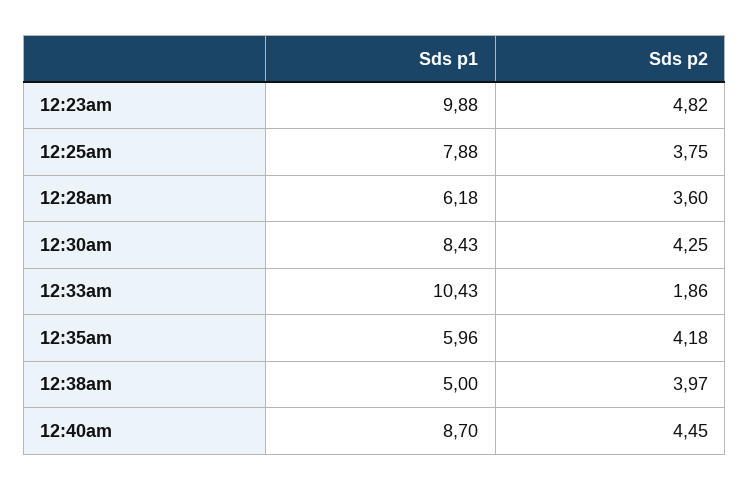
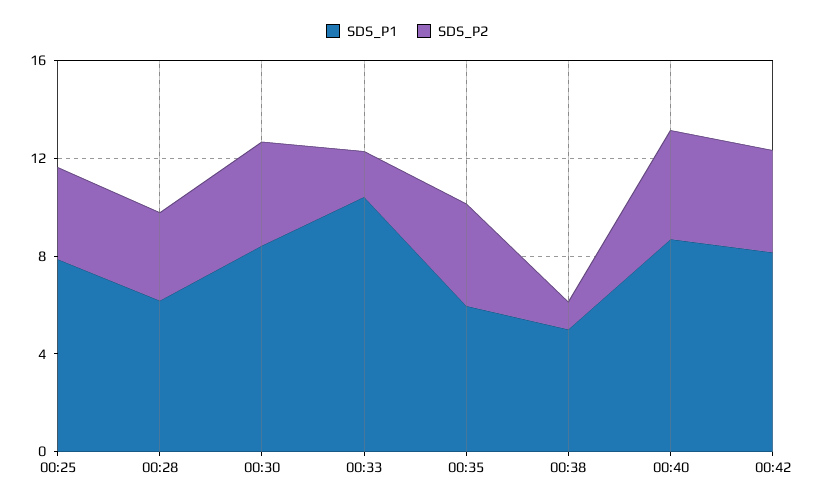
Sds p1, 12:23am: 9.88 -> none
Sds p2, 12:23am: 4.82 -> none
Sds p2, 12:38am: 3.97 -> 1
Sds p1, 00:42: none -> 8
Sds p2, 00:42: none -> 4

